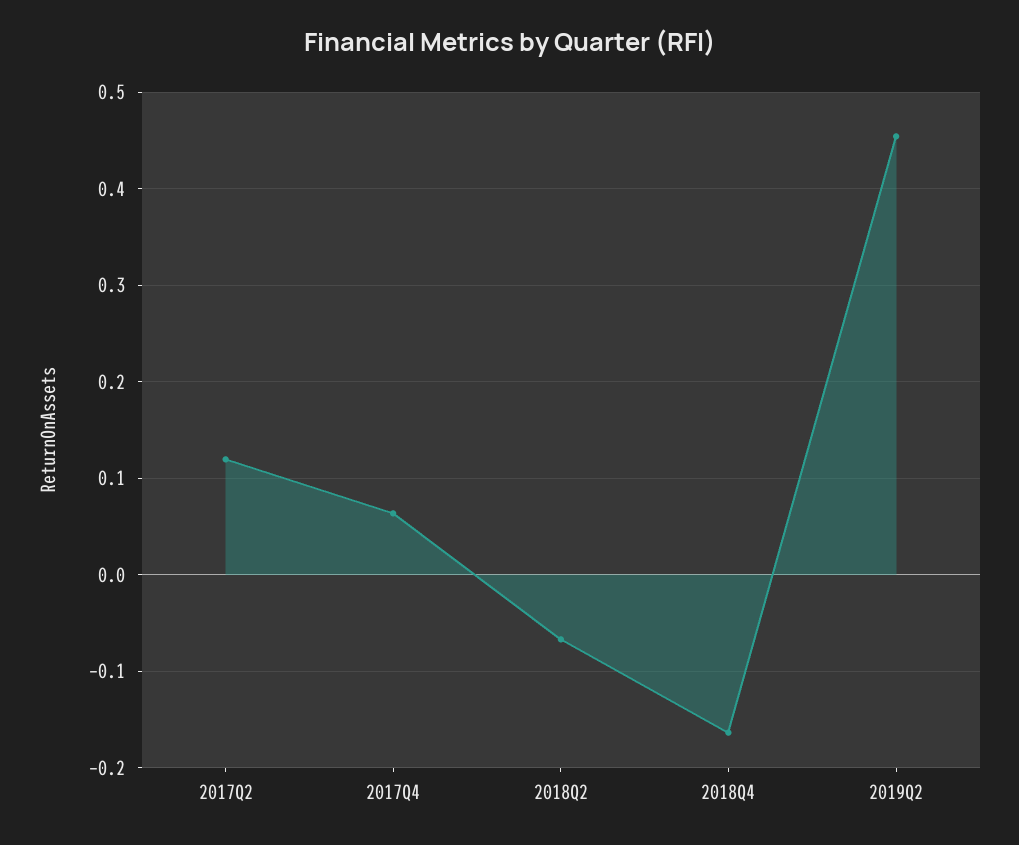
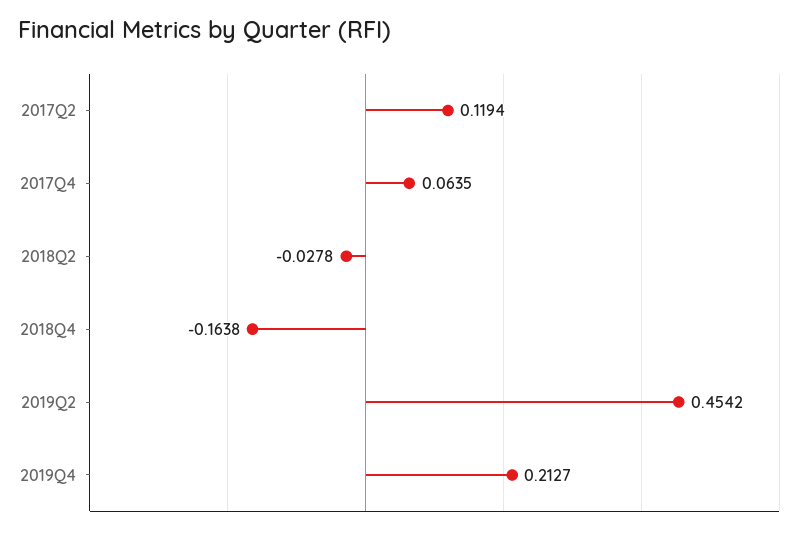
2018Q2: -0.07 -> -0.0278
2019Q4: none -> 0.2127

